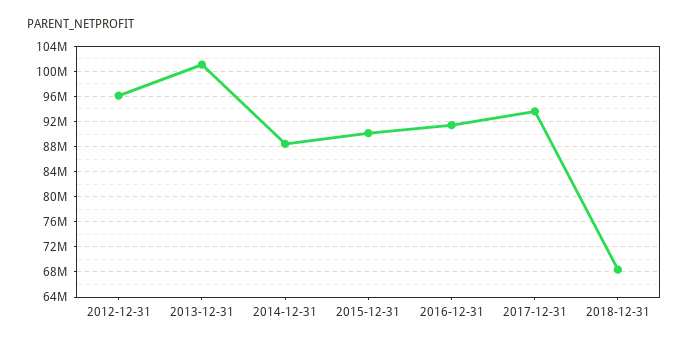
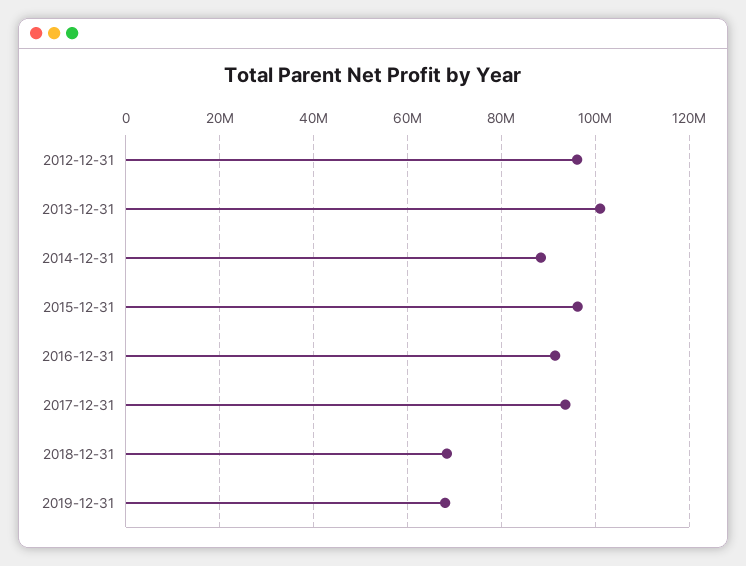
2015-12-31: 90000000 -> 96000000
2019-12-31: none -> 68000000

